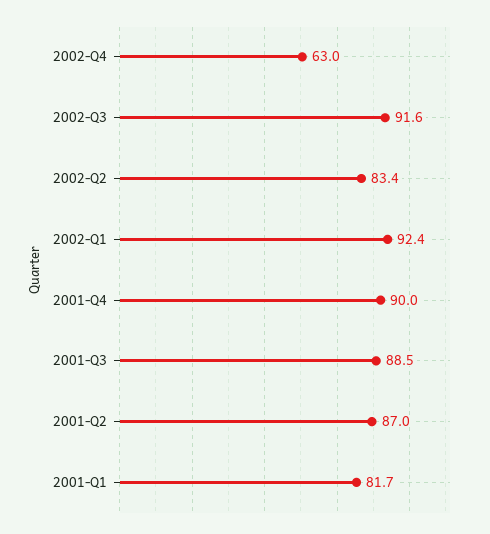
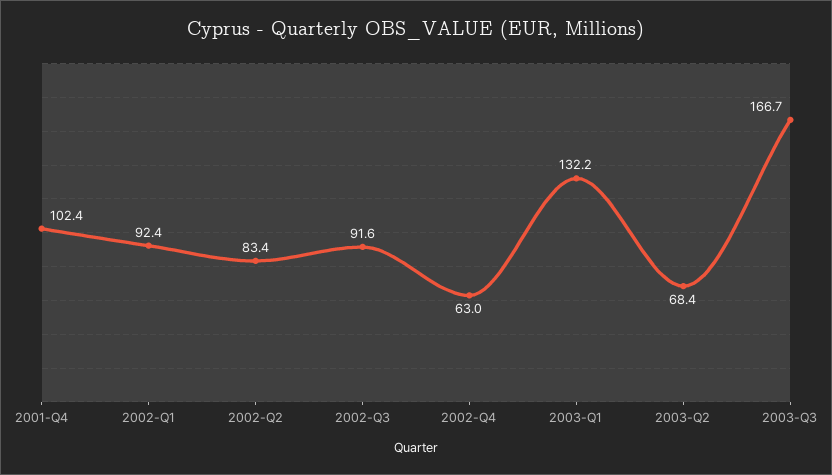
2001-Q4: 90 -> 102.4
2001-Q3: 88.5 -> none
2001-Q2: 87 -> none
2001-Q1: 81.7 -> none
2003-Q1: none -> 132.2
2003-Q2: none -> 68.4
2003-Q3: none -> 166.7

